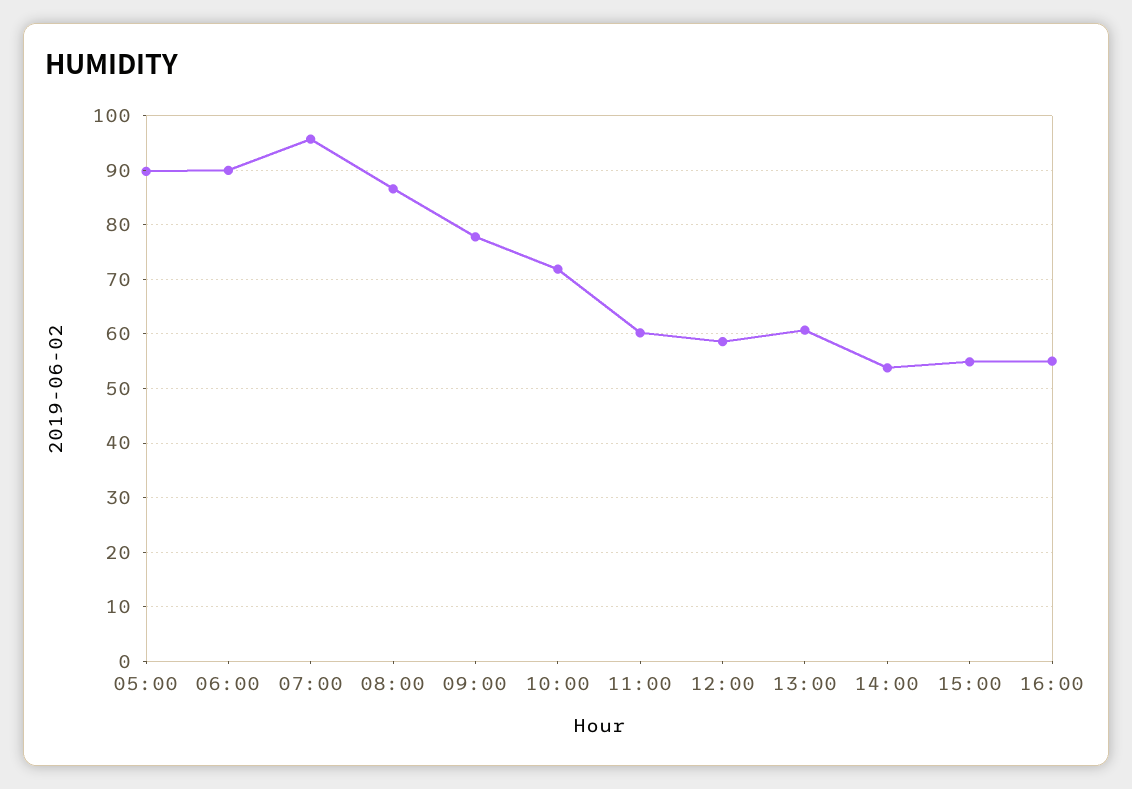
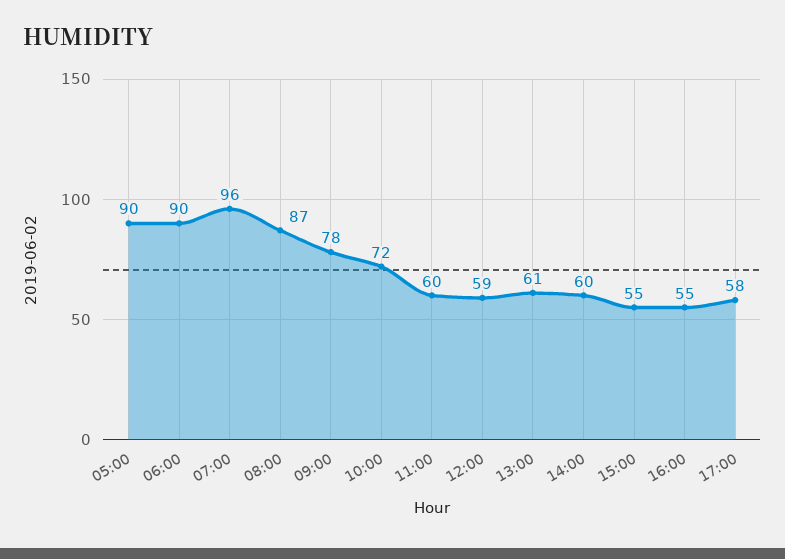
14:00: 54 -> 60
17:00: none -> 58

